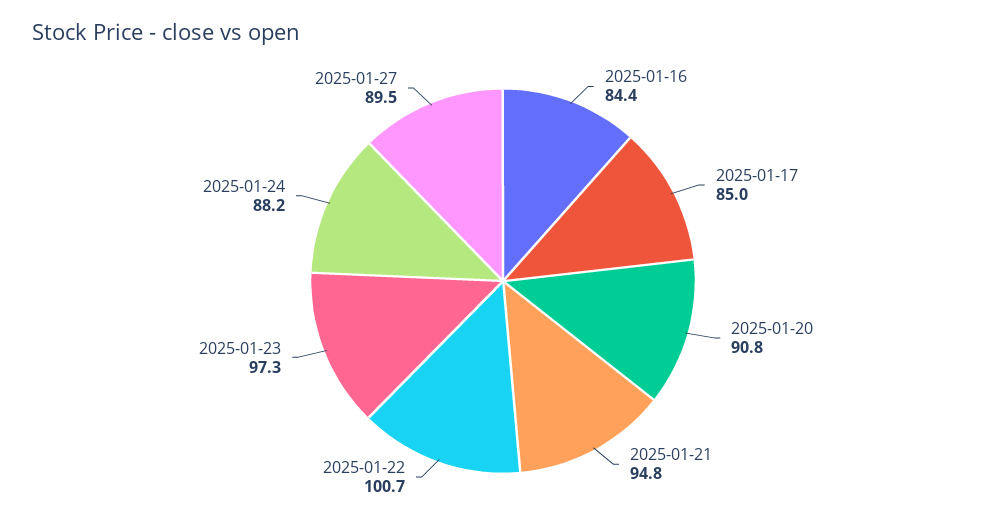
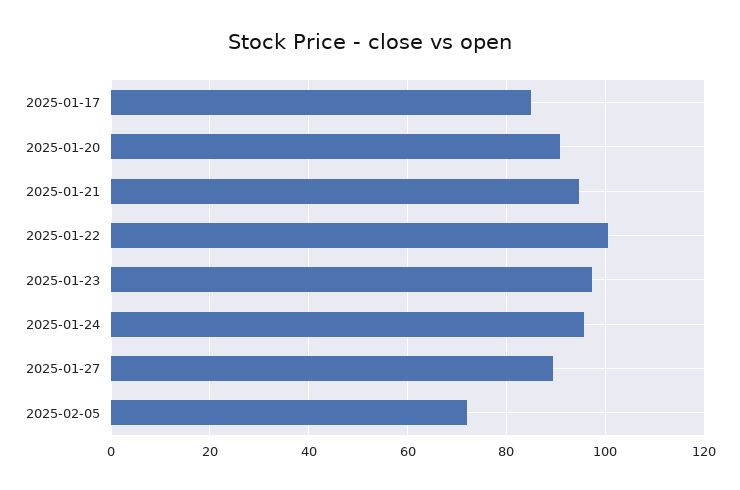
2025-01-16: 84.4 -> none
2025-01-24: 88.2 -> 96
2025-02-05: none -> 72

